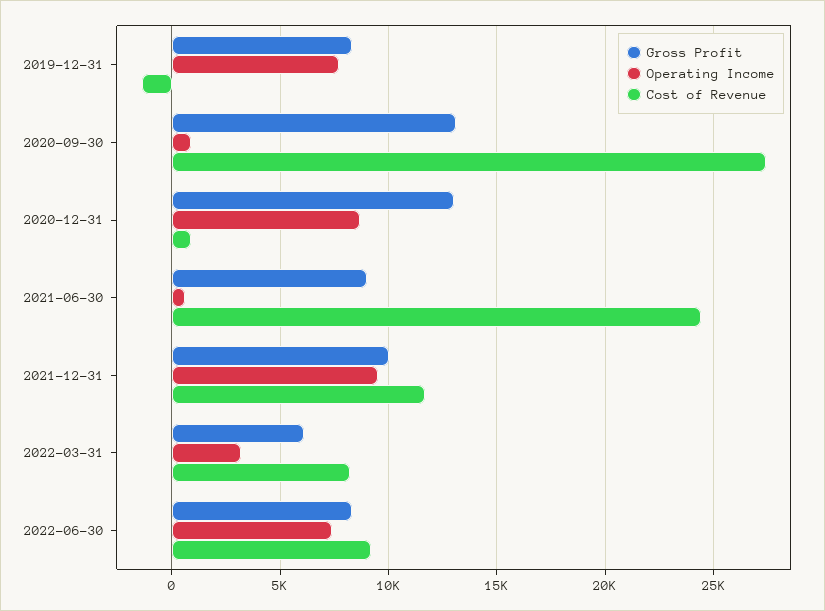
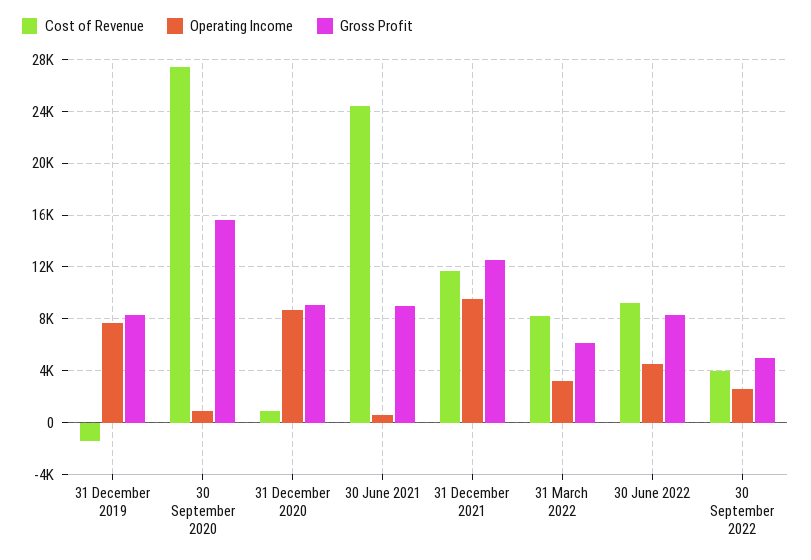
Gross Profit, 2020-09-30: 13000 -> 15500
Gross Profit, 2020-12-31: 13000 -> 9000
Gross Profit, 2021-12-31: 10000 -> 12500
Operating Income, 2022-06-30: 7500 -> 4500
Cost of Revenue, 30 September 2022: none -> 4000
Operating Income, 30 September 2022: none -> 2500
Gross Profit, 30 September 2022: none -> 5000

